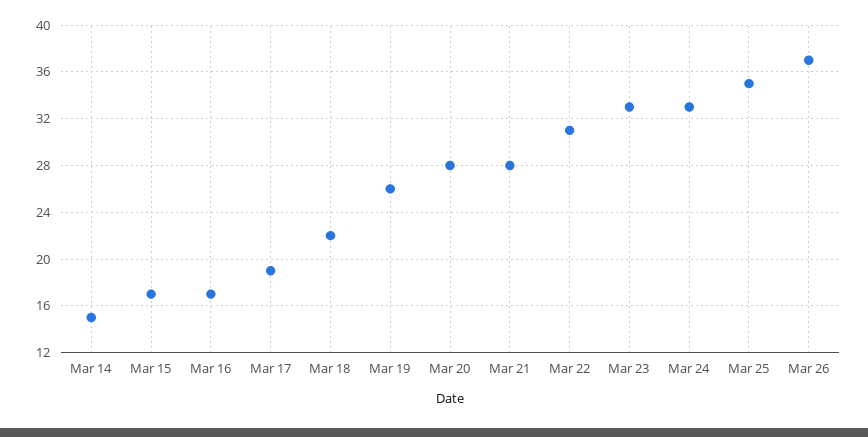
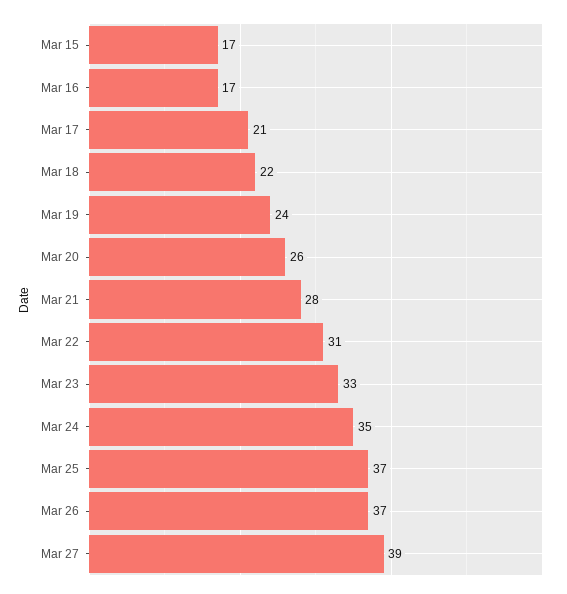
Mar 14: 15 -> none
Mar 17: 19 -> 21
Mar 19: 26 -> 24
Mar 20: 28 -> 26
Mar 24: 33 -> 35
Mar 25: 35 -> 37
Mar 27: none -> 39

